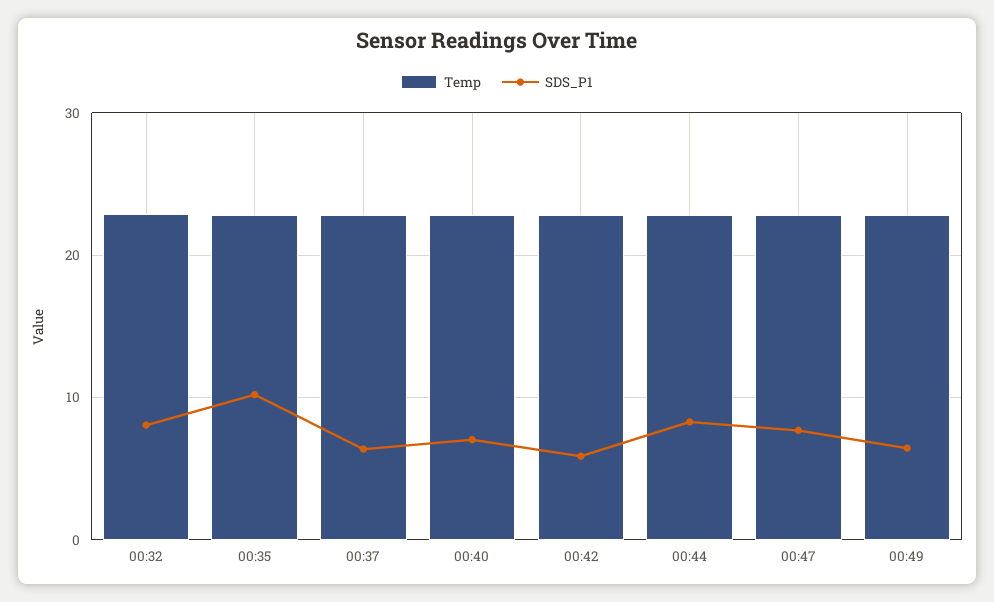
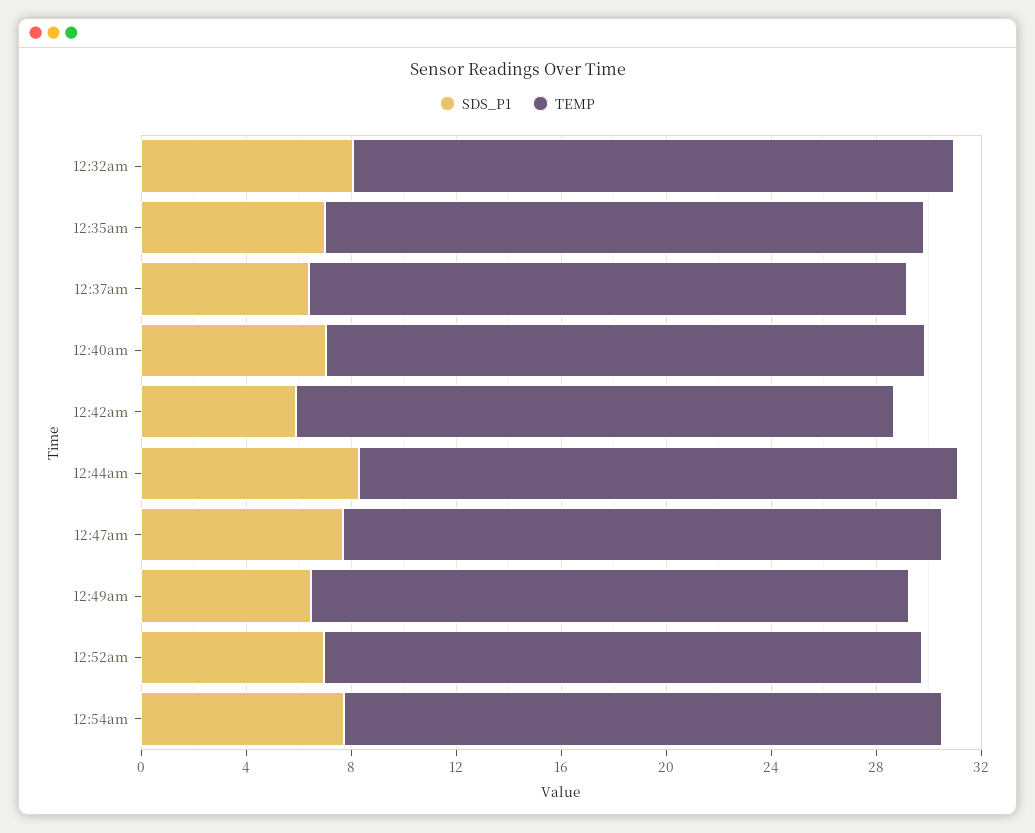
SDS_P1, 00:35: 10 -> 7
SDS_P1, 12:52am: none -> 7
Temp, 12:52am: none -> 23
SDS_P1, 12:54am: none -> 8
Temp, 12:54am: none -> 23

